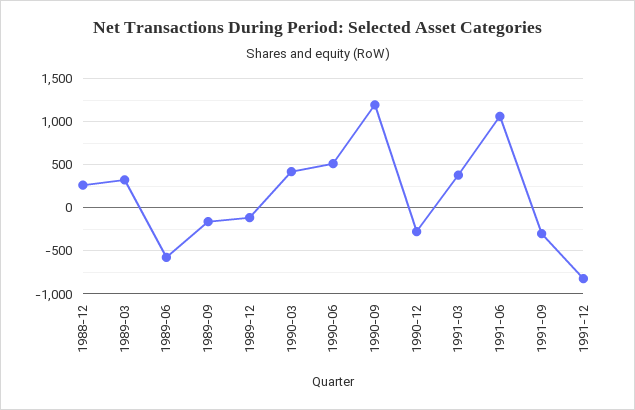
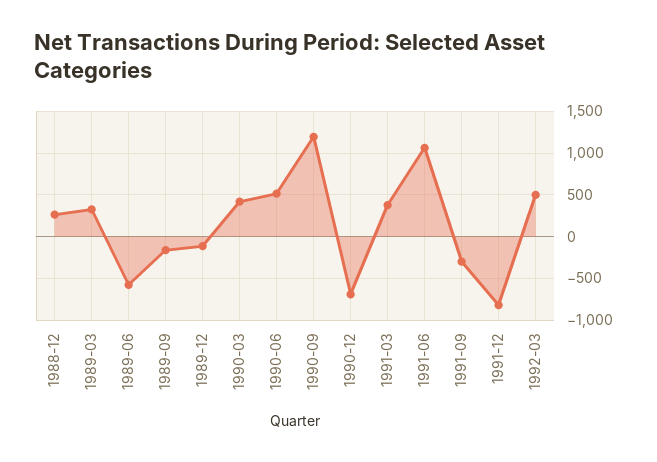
1990-12: -300 -> -700
1992-03: none -> 500

